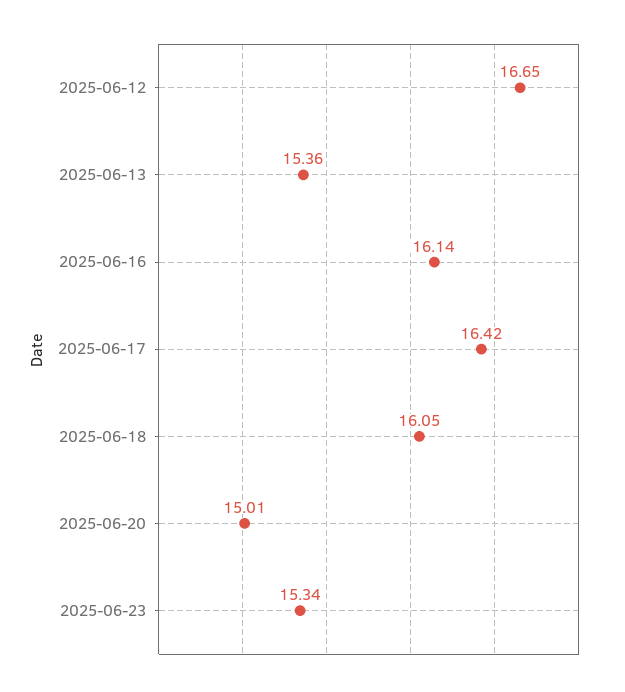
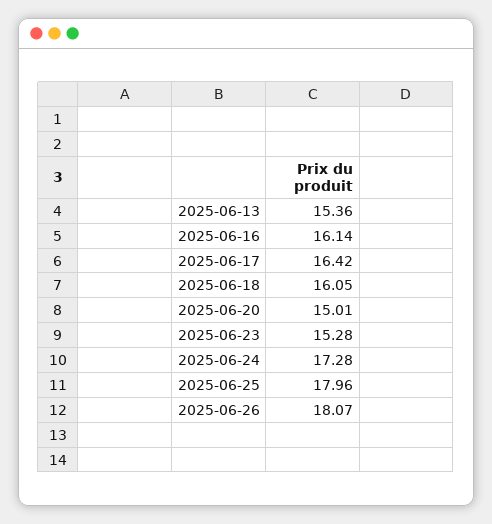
2025-06-12: 16.65 -> none
2025-06-23: 15.34 -> 15.28
2025-06-24: none -> 17.28
2025-06-25: none -> 17.96
2025-06-26: none -> 18.07

